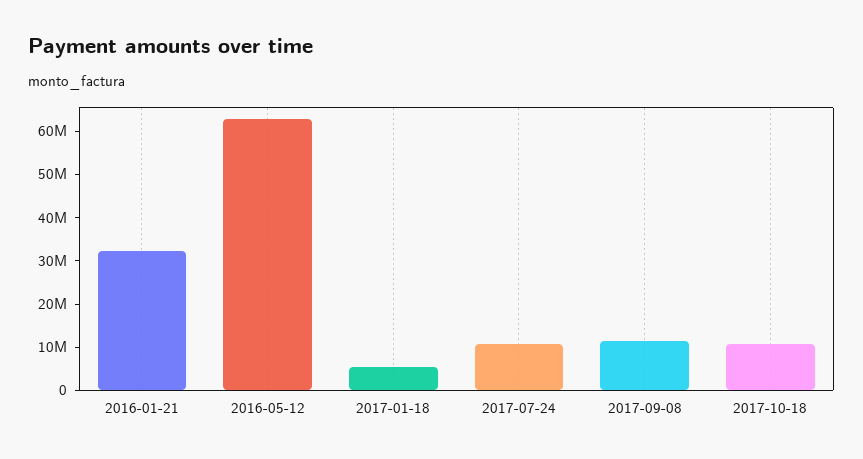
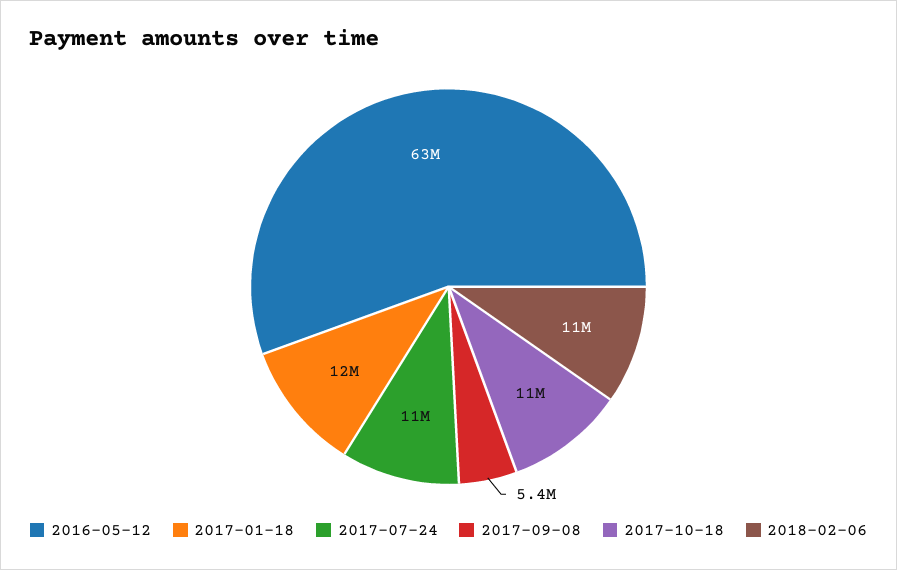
2016-01-21: 32000000 -> none
2017-01-18: 6000000 -> 12000000
2017-09-08: 12000000 -> 5400000
2018-02-06: none -> 11000000

